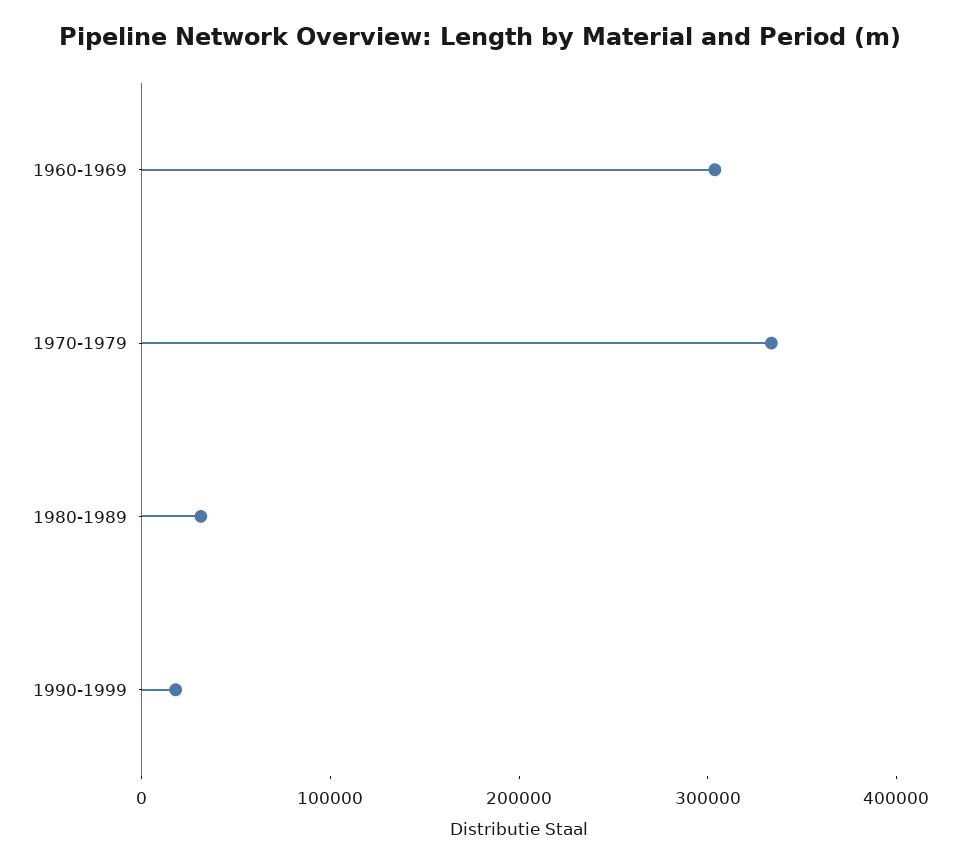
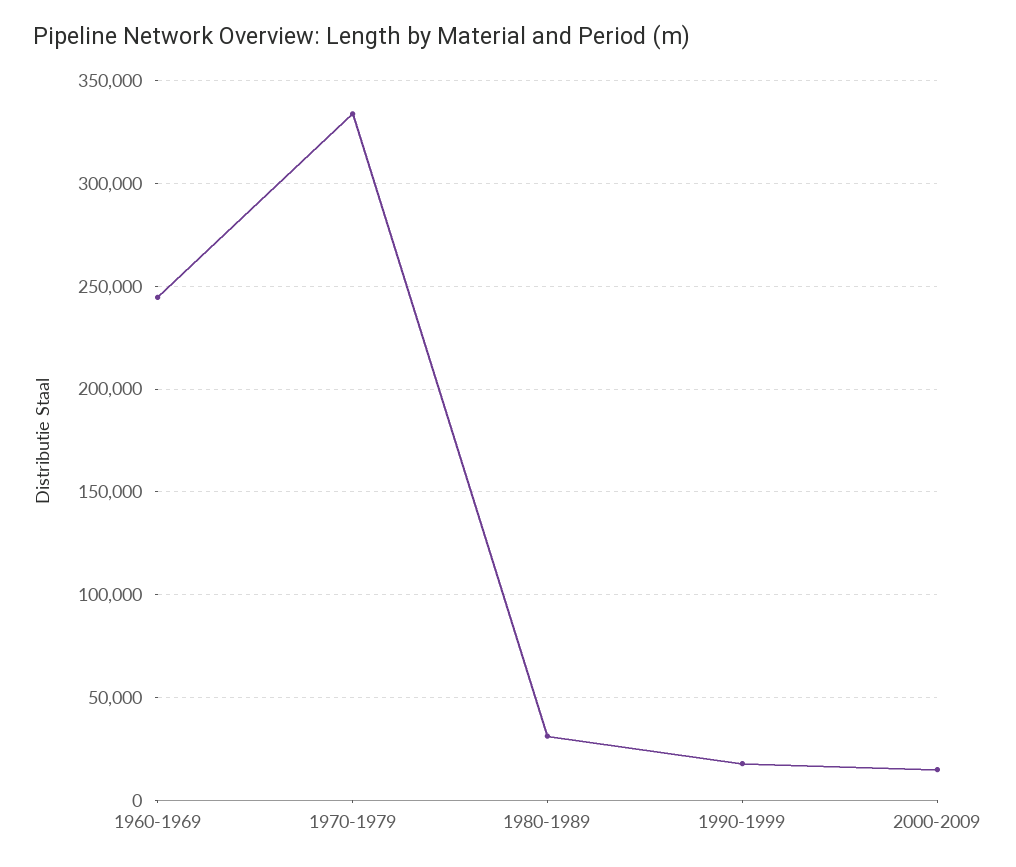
1960-1969: 300000 -> 245000
2000-2009: none -> 15000

